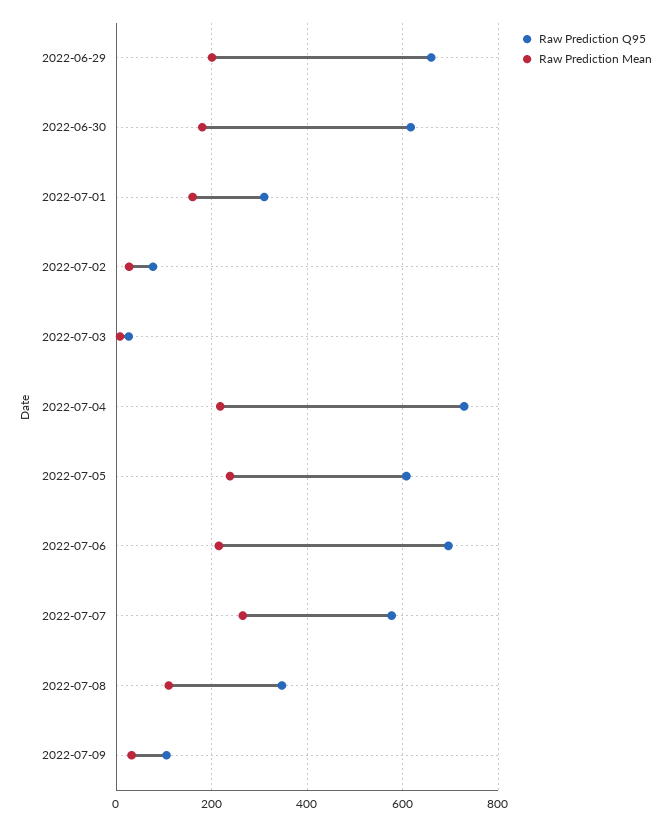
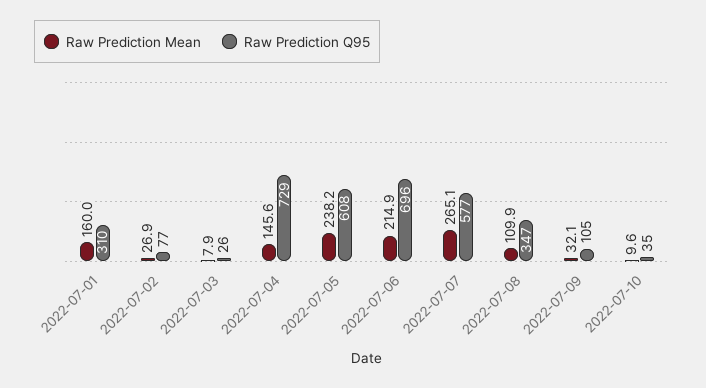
Raw Prediction Q95, 2022-06-29: 660 -> none
Raw Prediction Mean, 2022-06-29: 200 -> none
Raw Prediction Q95, 2022-06-30: 620 -> none
Raw Prediction Mean, 2022-06-30: 180 -> none
Raw Prediction Mean, 2022-07-04: 220 -> 145.6
Raw Prediction Mean, 2022-07-10: none -> 9.6
Raw Prediction Q95, 2022-07-10: none -> 35

